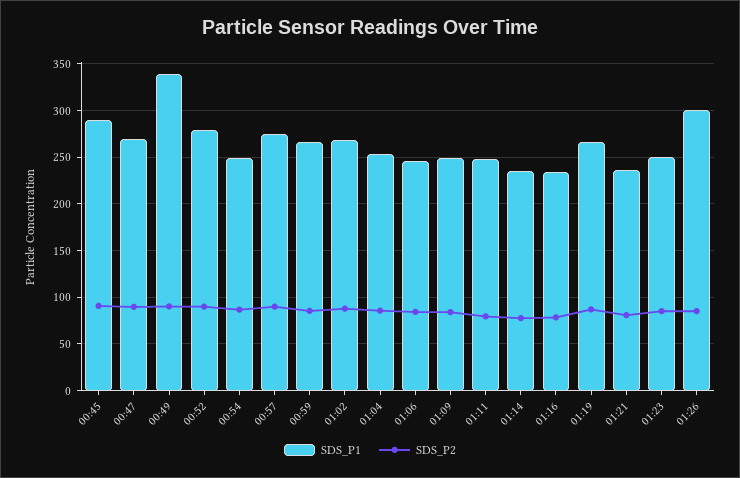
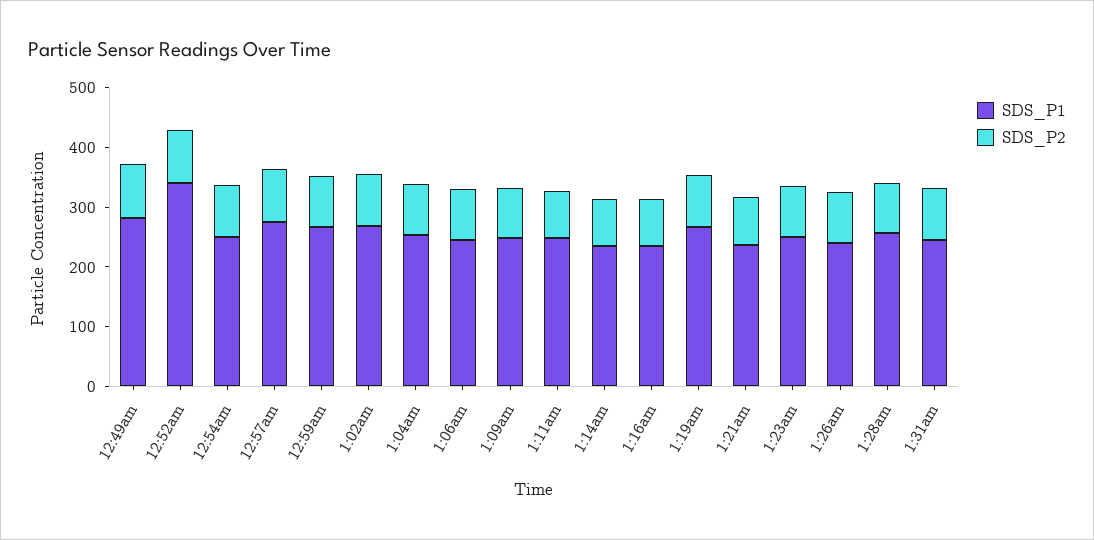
SDS_P1, 00:45: 290 -> none
SDS_P2, 00:45: 90 -> none
SDS_P1, 00:47: 270 -> none
SDS_P2, 00:47: 90 -> none
SDS_P1, 00:49: 340 -> 280
SDS_P1, 00:52: 280 -> 340
SDS_P1, 01:26: 300 -> 240
SDS_P1, 1:28am: none -> 260
SDS_P2, 1:28am: none -> 80
SDS_P1, 1:31am: none -> 240
SDS_P2, 1:31am: none -> 80

